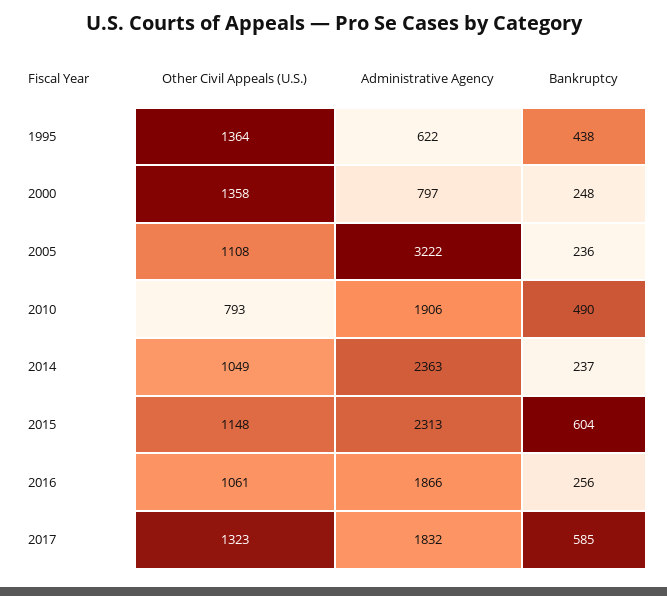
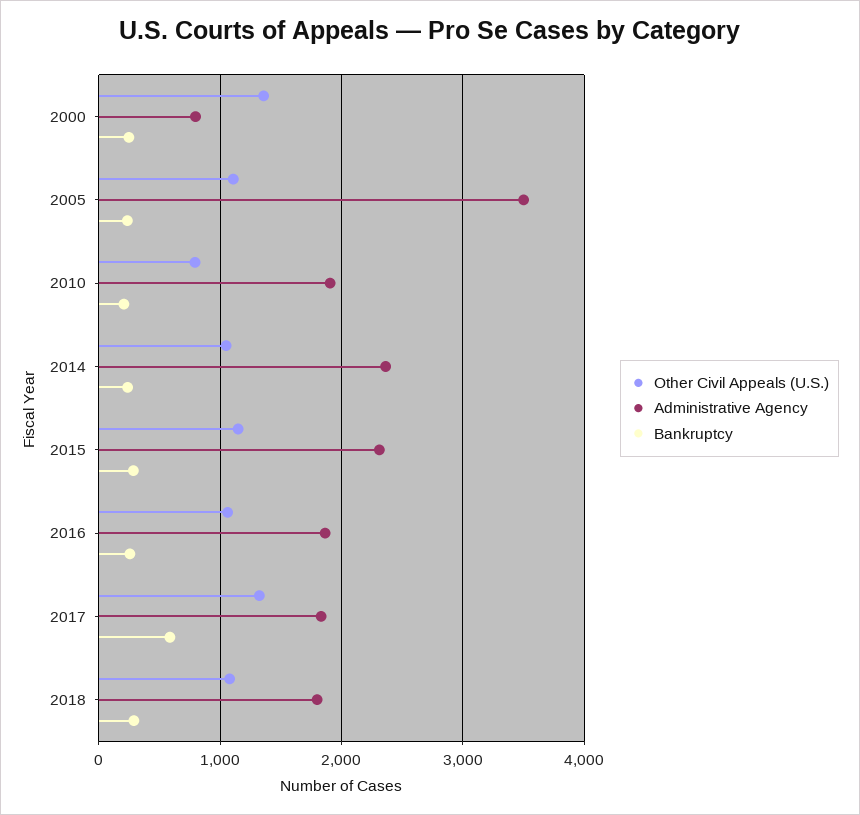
Other Civil Appeals (U.S.), 1995: 1364 -> none
Administrative Agency, 1995: 622 -> none
Bankruptcy, 1995: 438 -> none
Administrative Agency, 2005: 3222 -> 3500
Bankruptcy, 2010: 490 -> 200
Bankruptcy, 2015: 604 -> 300
Other Civil Appeals (U.S.), 2018: none -> 1100
Administrative Agency, 2018: none -> 1800
Bankruptcy, 2018: none -> 300

